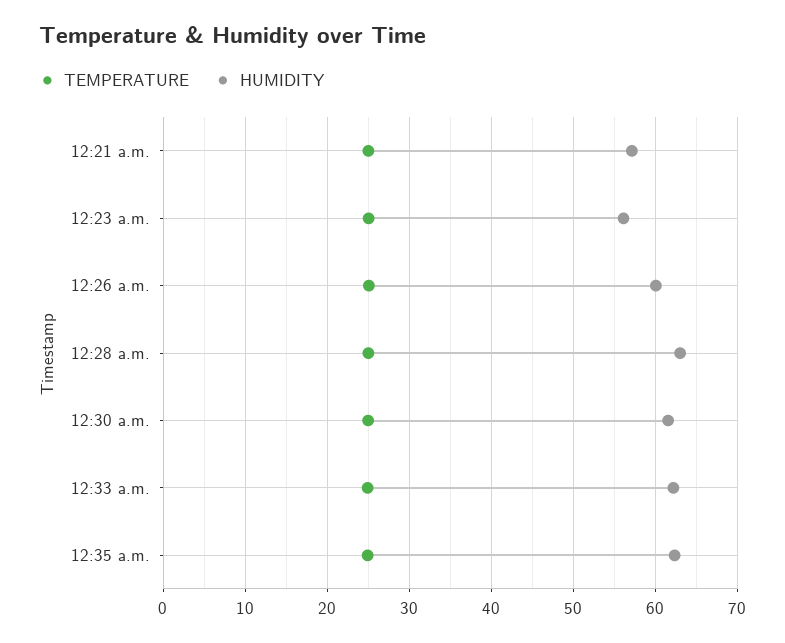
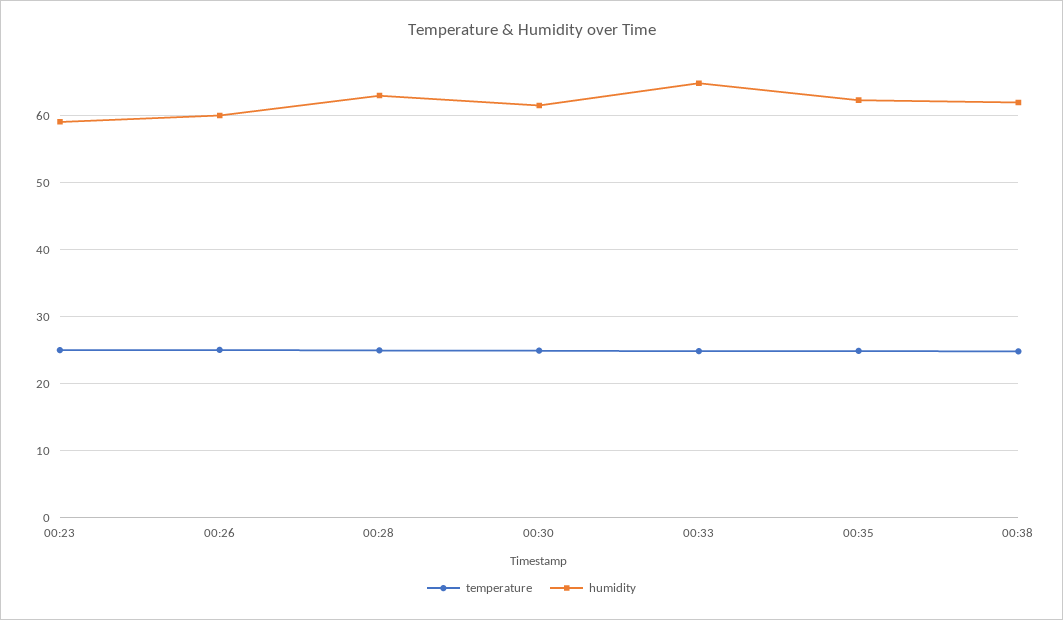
TEMPERATURE, 12:21 a.m.: 25 -> none
HUMIDITY, 12:21 a.m.: 57 -> none
HUMIDITY, 12:23 a.m.: 56 -> 59
HUMIDITY, 12:33 a.m.: 62 -> 65
TEMPERATURE, 00:38: none -> 25
HUMIDITY, 00:38: none -> 62

